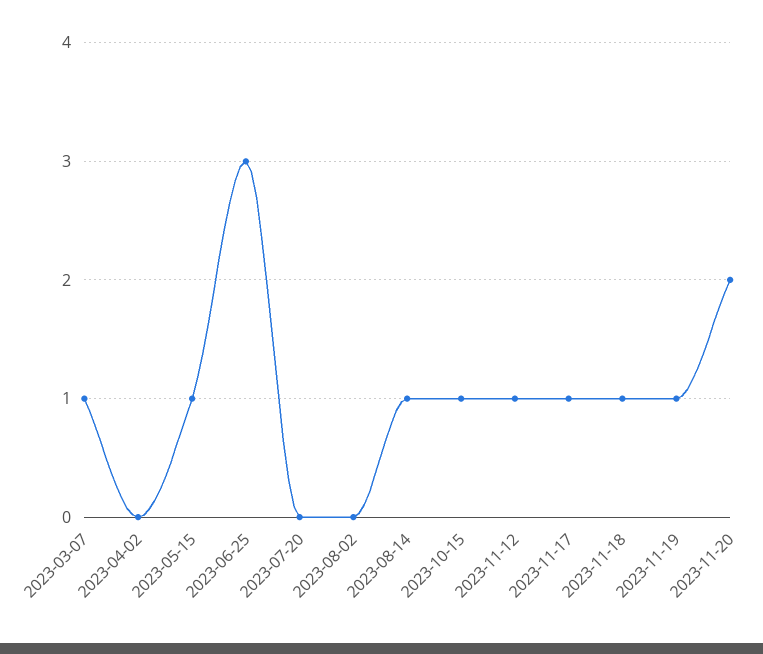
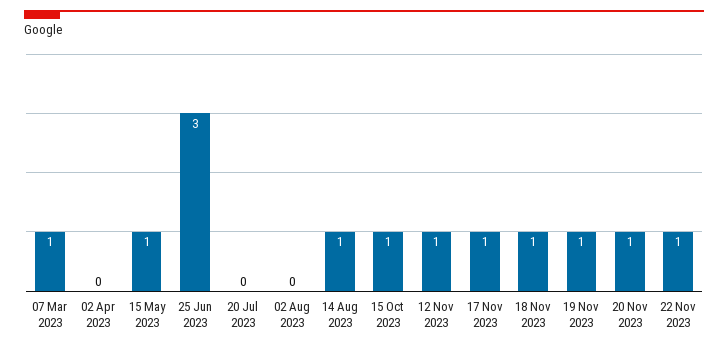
2023-11-20: 2 -> 1
22 Nov 2023: none -> 1

